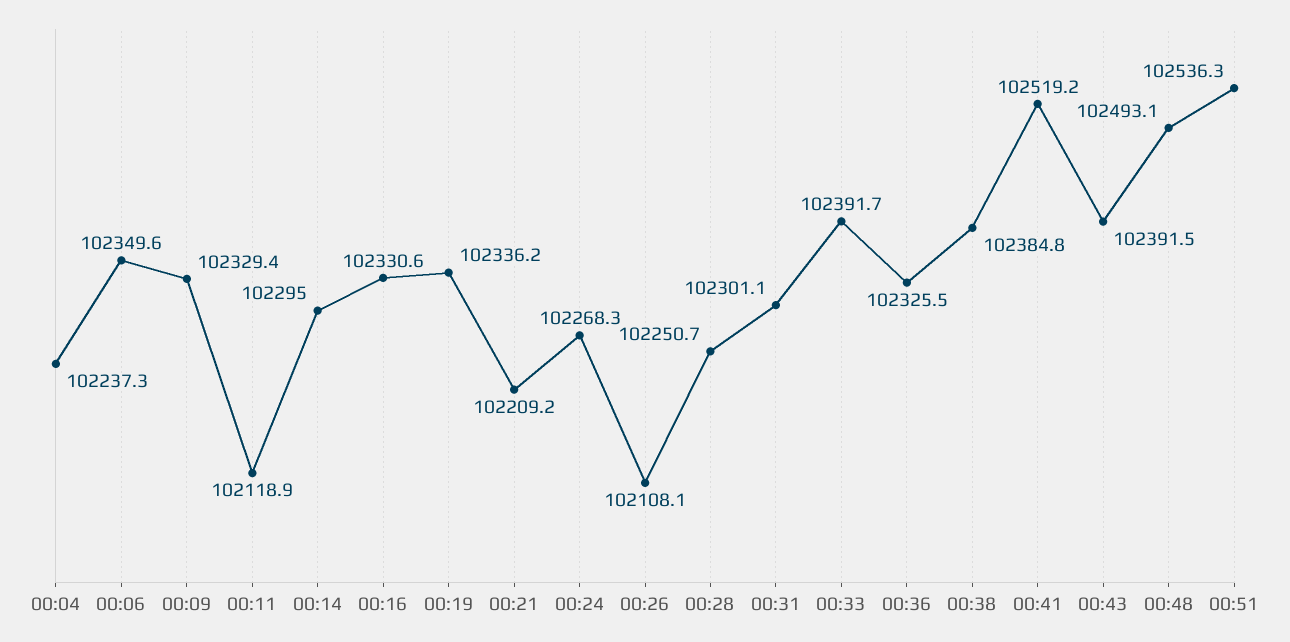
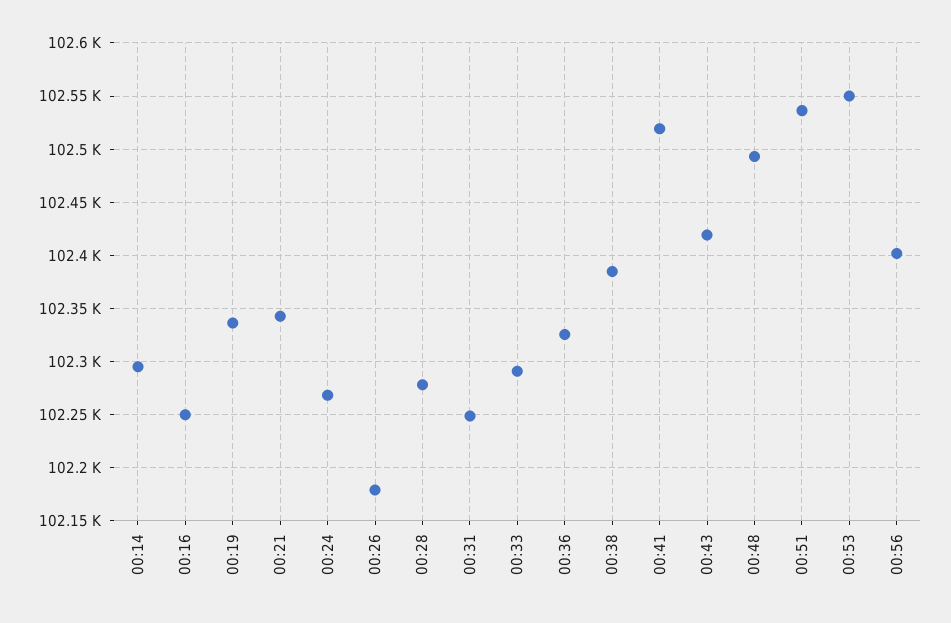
00:04: 102237.3 -> none
00:06: 102349.6 -> none
00:09: 102329.4 -> none
00:11: 102118.9 -> none
00:16: 102330.6 -> 102250
00:21: 102209.2 -> 102340
00:26: 102108.1 -> 102180
00:28: 102250.7 -> 102280
00:31: 102301.1 -> 102250
00:33: 102391.7 -> 102290
00:43: 102391.5 -> 102420
00:53: none -> 102550
00:56: none -> 102400

